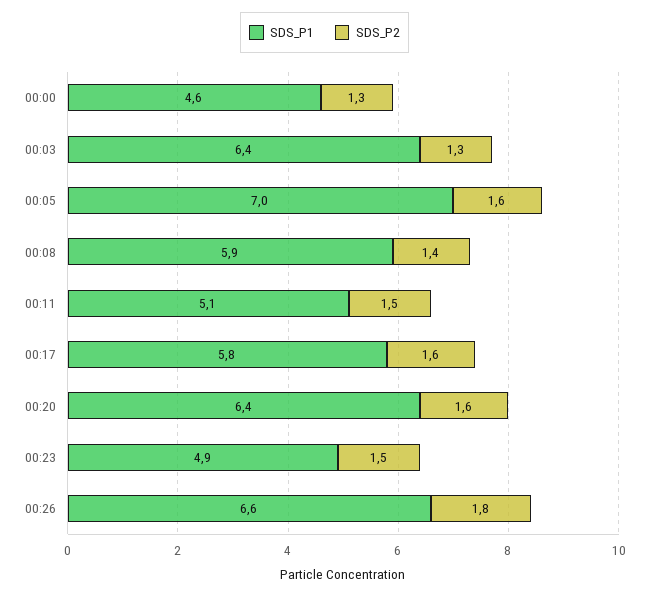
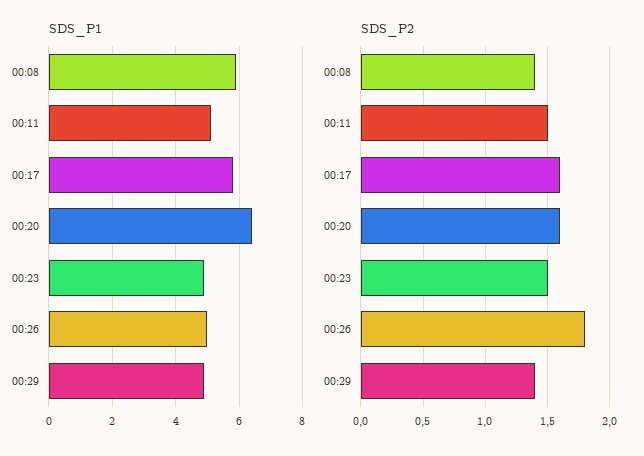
SDS_P1, 00:00: 4.6 -> none
SDS_P2, 00:00: 1.3 -> none
SDS_P1, 00:03: 6.4 -> none
SDS_P2, 00:03: 1.3 -> none
SDS_P1, 00:05: 7 -> none
SDS_P2, 00:05: 1.6 -> none
SDS_P1, 00:26: 6.6 -> 5
SDS_P1, 00:29: none -> 5
SDS_P2, 00:29: none -> 1.4

